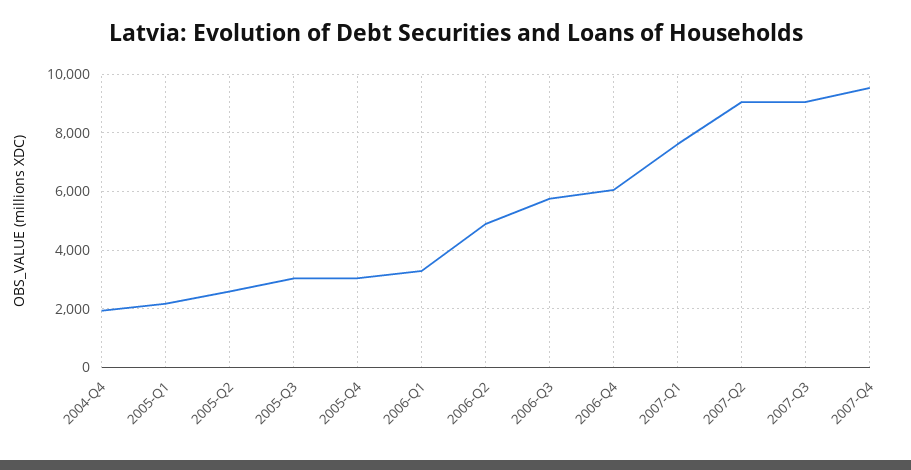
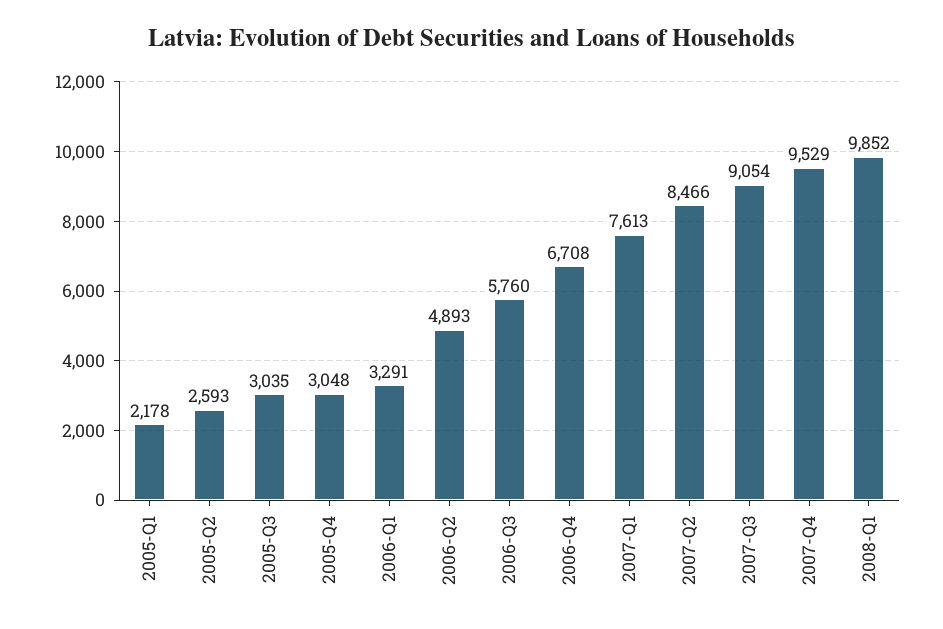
2004-Q4: 2000 -> none
2006-Q4: 6000 -> 6708
2007-Q2: 9000 -> 8466
2008-Q1: none -> 9852

